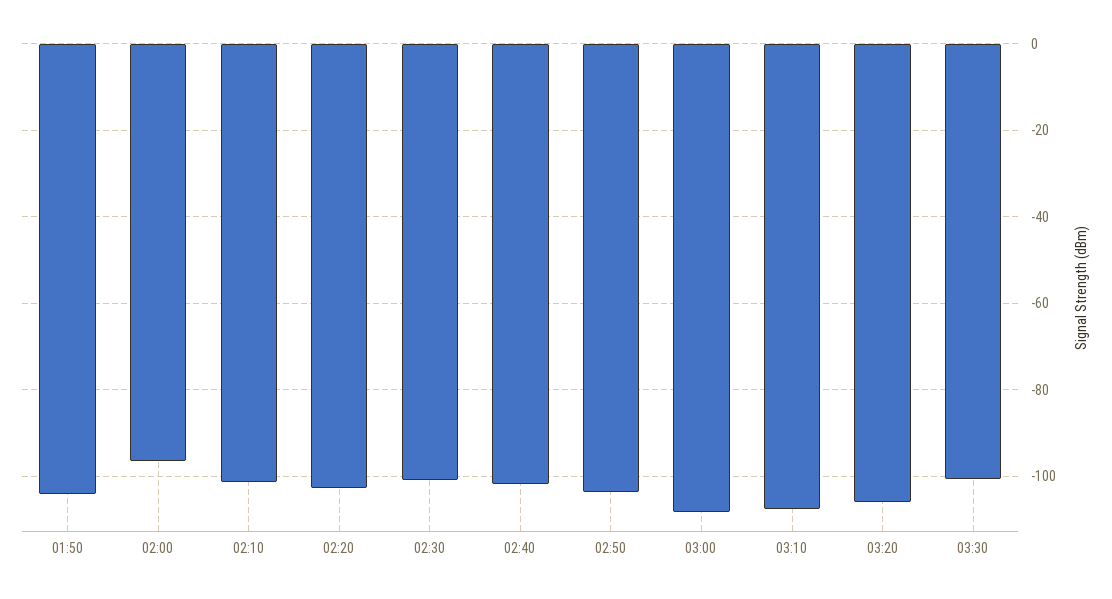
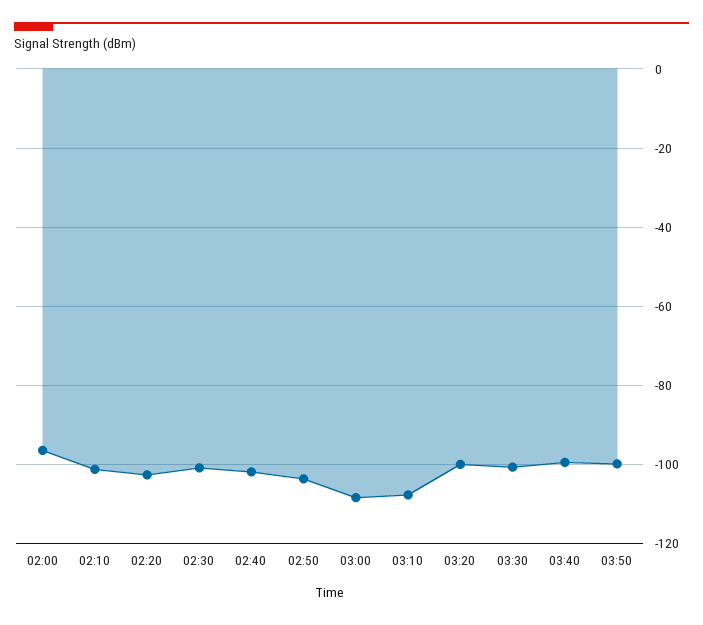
01:50: -104 -> none
03:20: -106 -> -100
03:40: none -> -100
03:50: none -> -100

